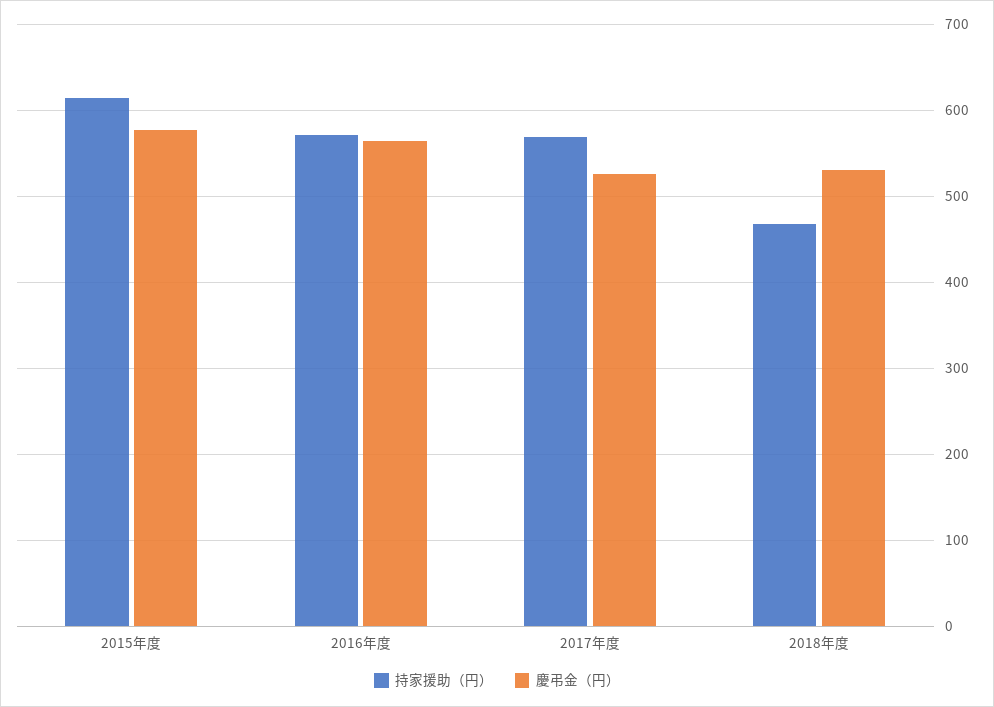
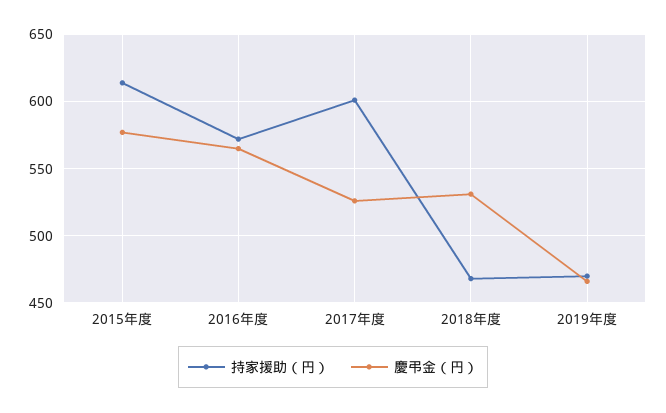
持家援助（円）, 2017年度: 570 -> 600
持家援助（円）, 2019年度: none -> 470
慶弔金（円）, 2019年度: none -> 465

